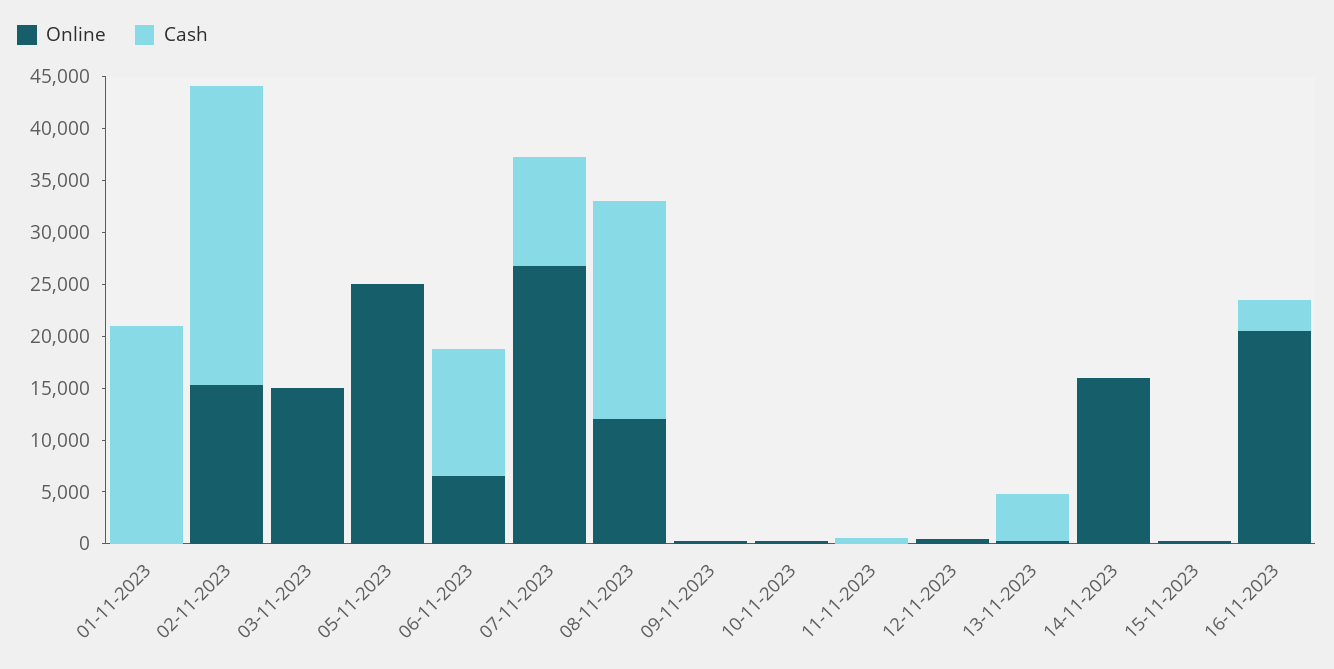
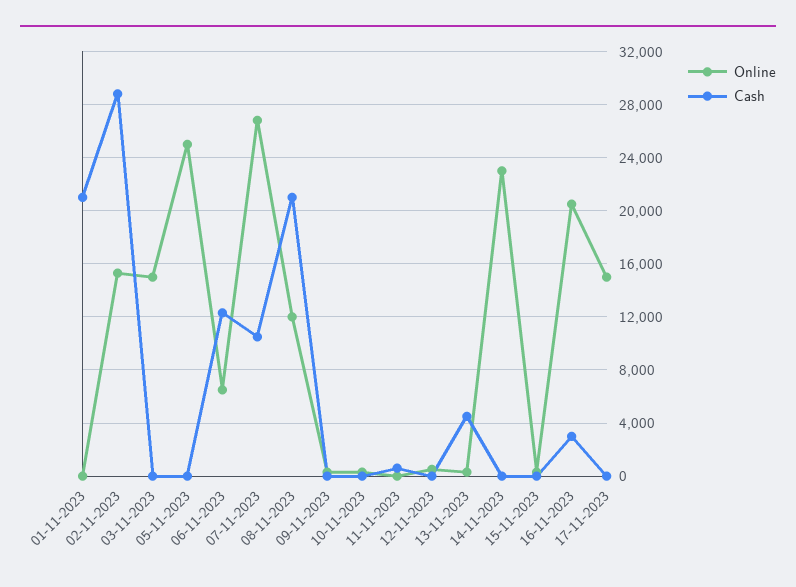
Online, 14-11-2023: 16000 -> 23000
Online, 17-11-2023: none -> 15000
Cash, 17-11-2023: none -> 0

